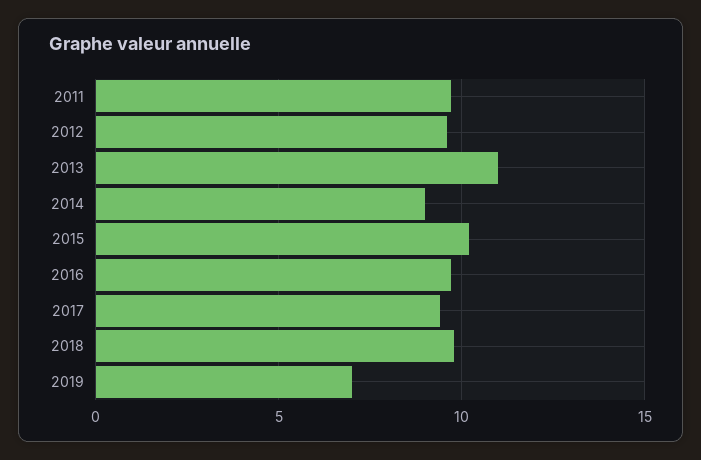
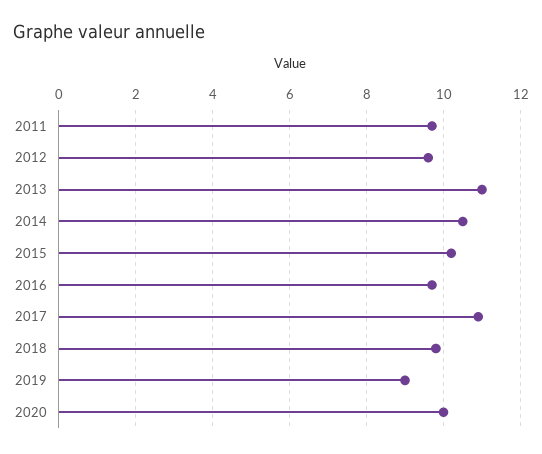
2014: 9 -> 10.5
2017: 9.5 -> 11
2019: 7 -> 9
2020: none -> 10

